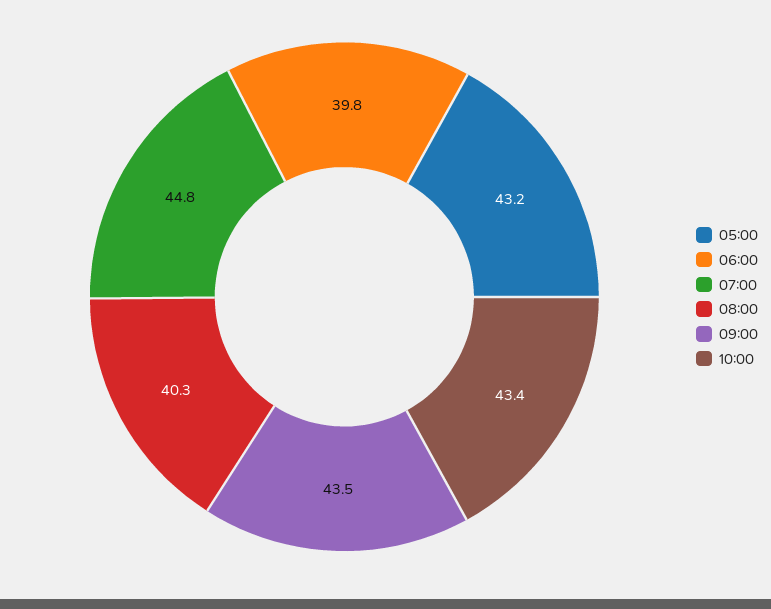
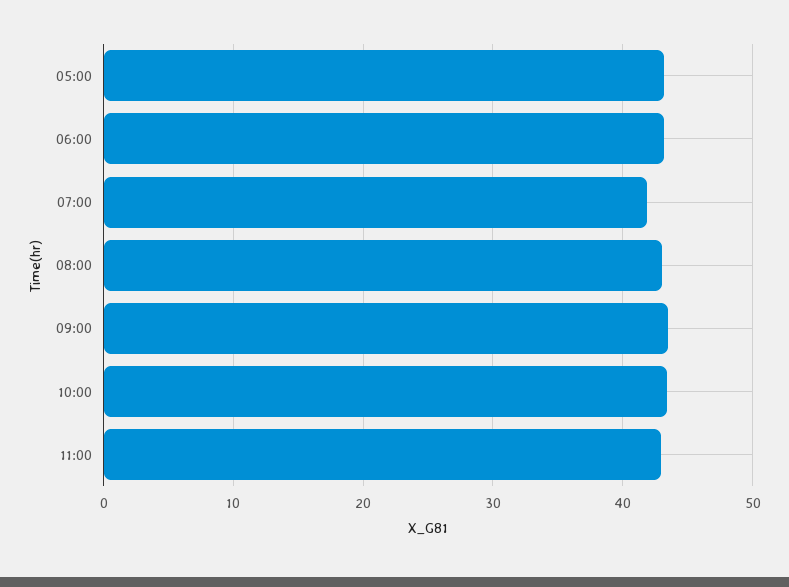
06:00: 39.8 -> 43
07:00: 44.8 -> 42
08:00: 40.3 -> 43
11:00: none -> 43

